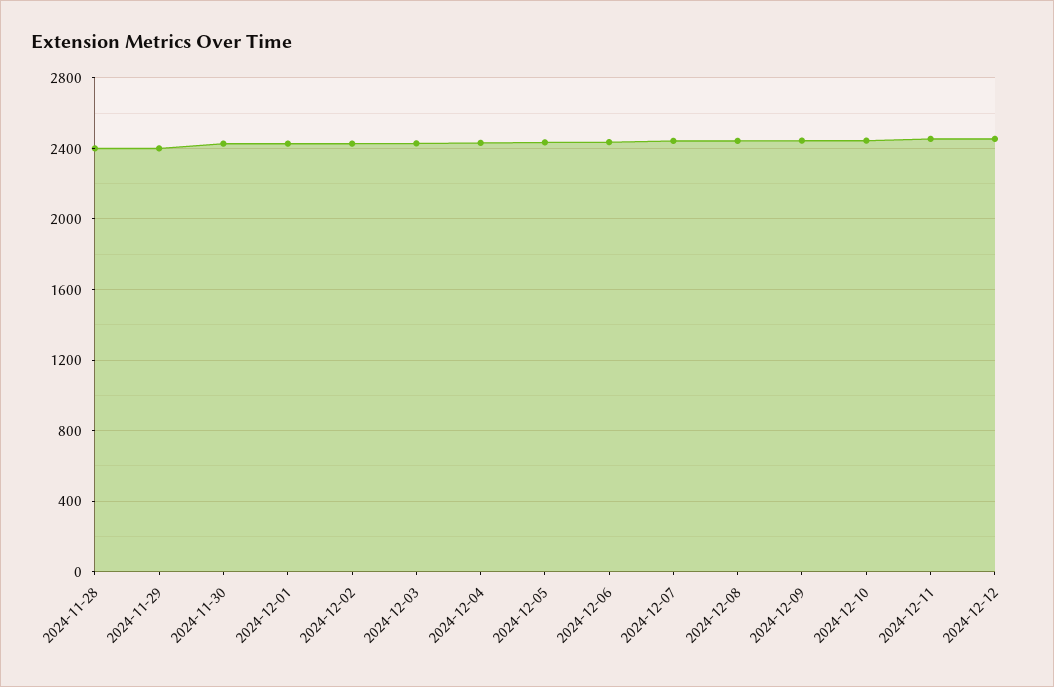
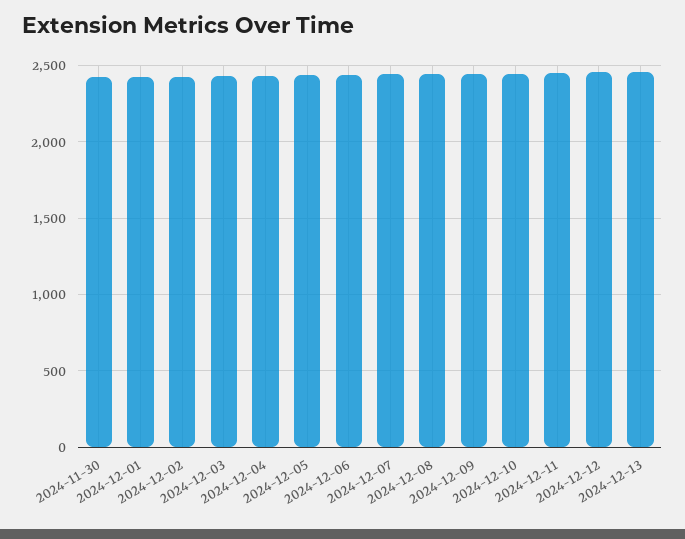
2024-11-28: 2400 -> none
2024-11-29: 2400 -> none
2024-12-13: none -> 2450

